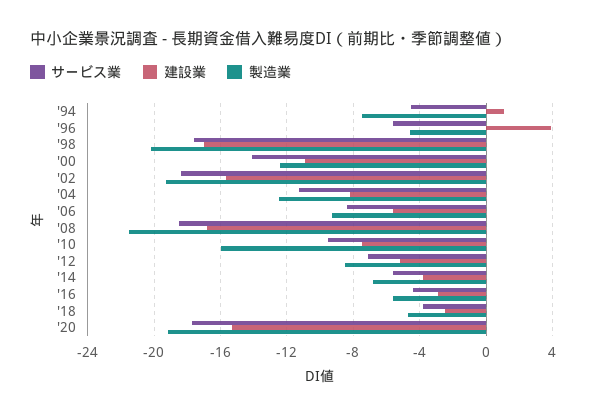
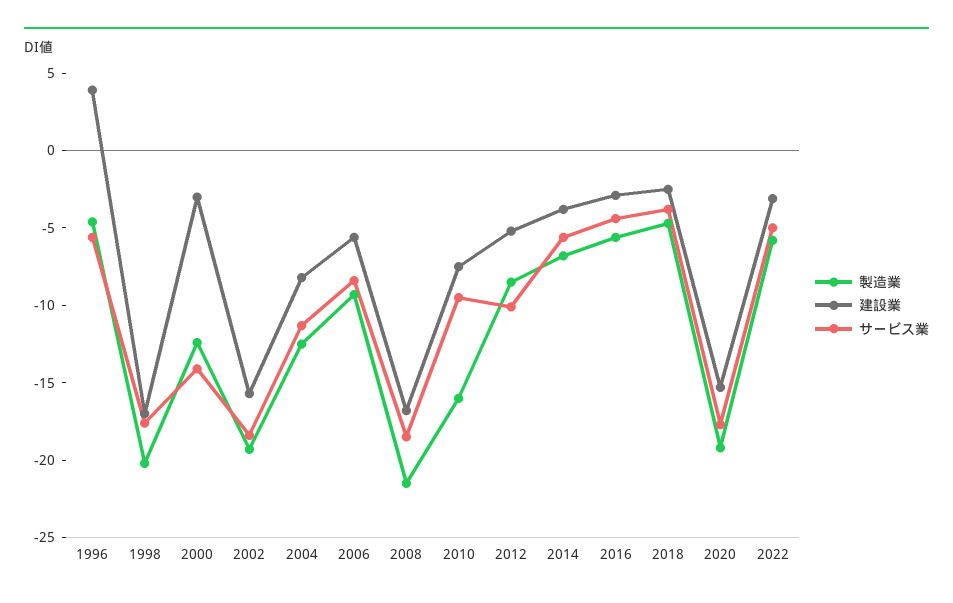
サービス業, '94: -4.5 -> none
建設業, '94: 1 -> none
製造業, '94: -7.5 -> none
建設業, '00: -11 -> -3
サービス業, '12: -7 -> -10
製造業, 2022: none -> -6
建設業, 2022: none -> -3
サービス業, 2022: none -> -5

